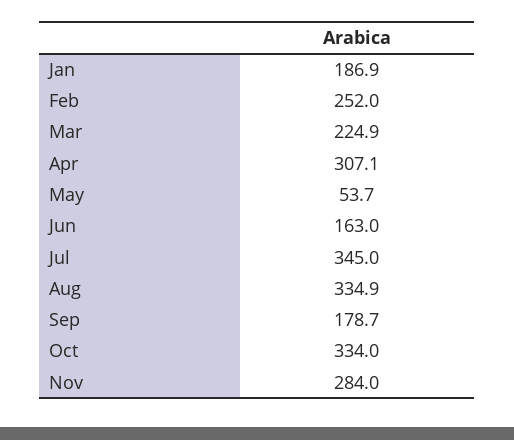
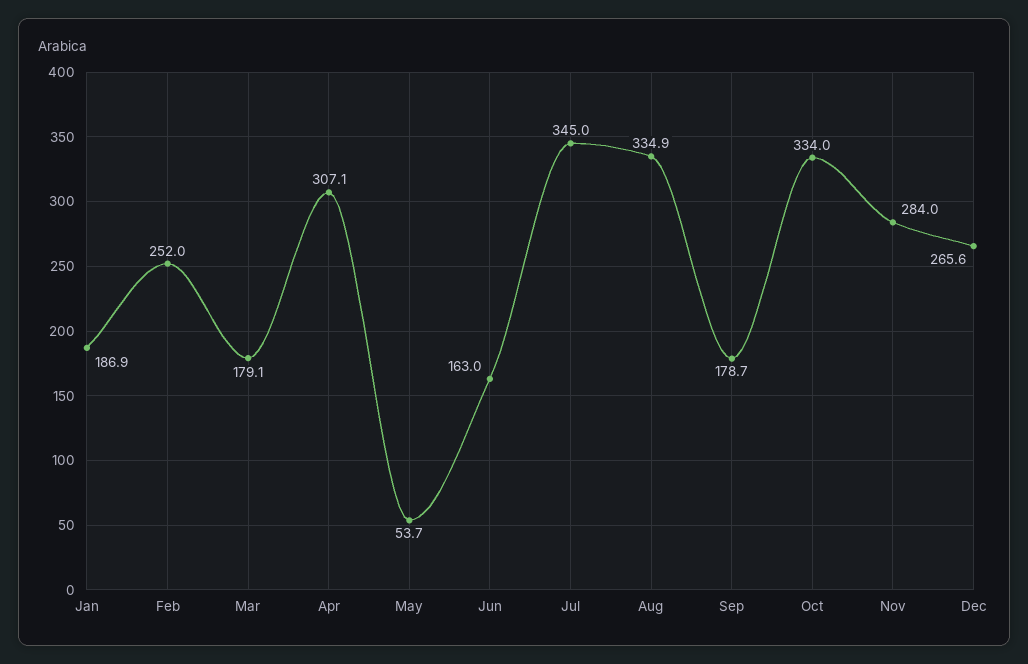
Mar: 224.9 -> 179.1
Dec: none -> 265.6

